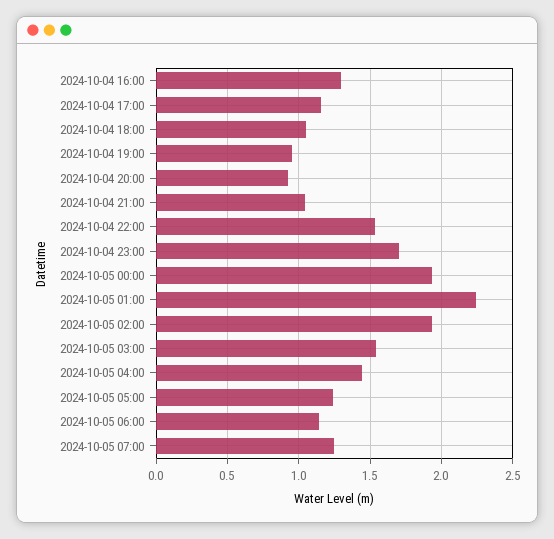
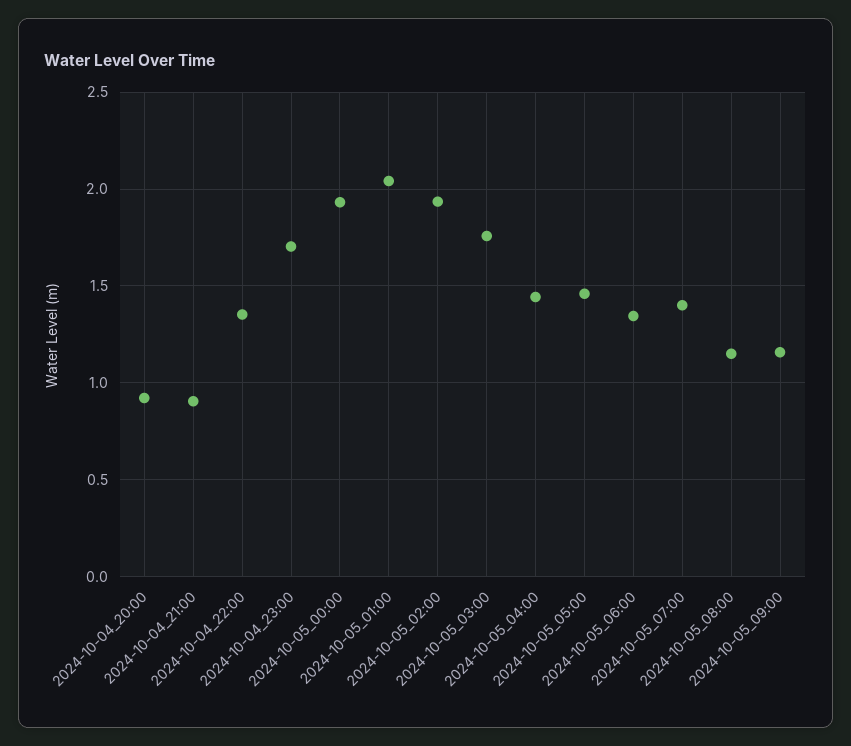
2024-10-04 16:00: 1.3 -> none
2024-10-04 17:00: 1.15 -> none
2024-10-04 18:00: 1.05 -> none
2024-10-04 19:00: 0.95 -> none
2024-10-04 21:00: 1.05 -> 0.9
2024-10-04 22:00: 1.55 -> 1.35
2024-10-05 01:00: 2.25 -> 2.05
2024-10-05 03:00: 1.55 -> 1.75
2024-10-05 05:00: 1.25 -> 1.45
2024-10-05 06:00: 1.15 -> 1.35
2024-10-05 07:00: 1.25 -> 1.4
2024-10-05_08:00: none -> 1.15
2024-10-05_09:00: none -> 1.15

